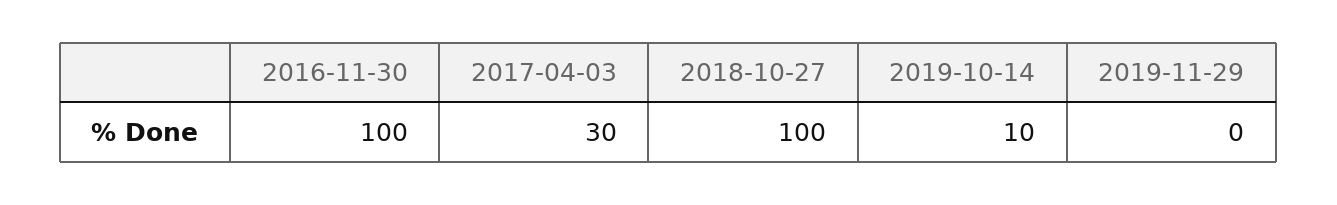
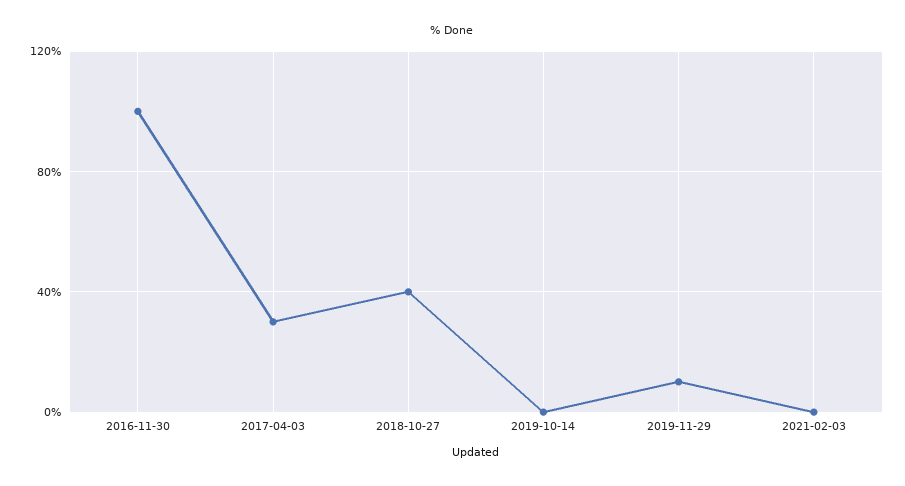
2018-10-27: 100 -> 40
2019-10-14: 10 -> 0
2019-11-29: 0 -> 10
2021-02-03: none -> 0

